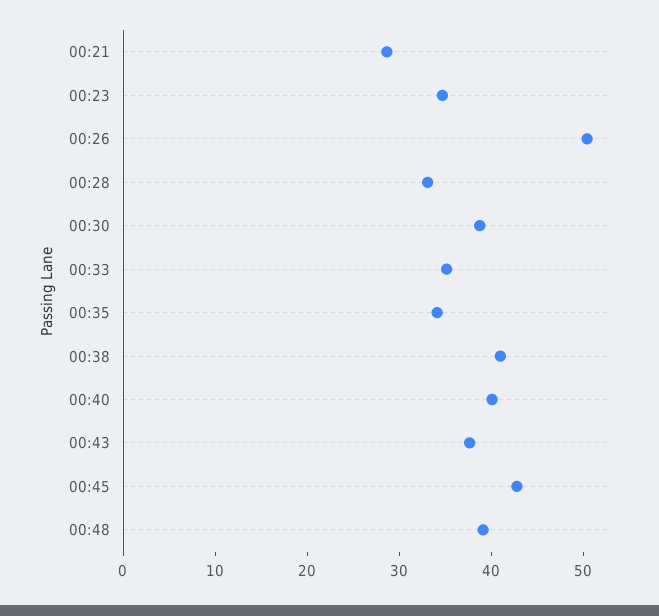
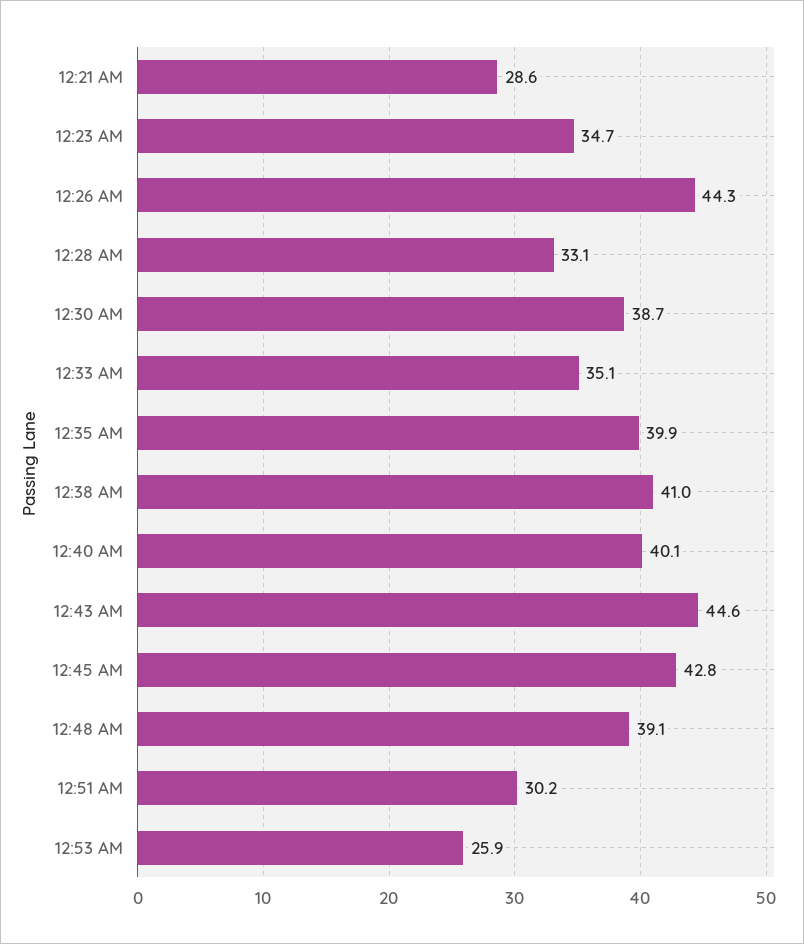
00:26: 50 -> 44.3
00:35: 34 -> 39.9
00:43: 38 -> 44.6
12:51 AM: none -> 30.2
12:53 AM: none -> 25.9

